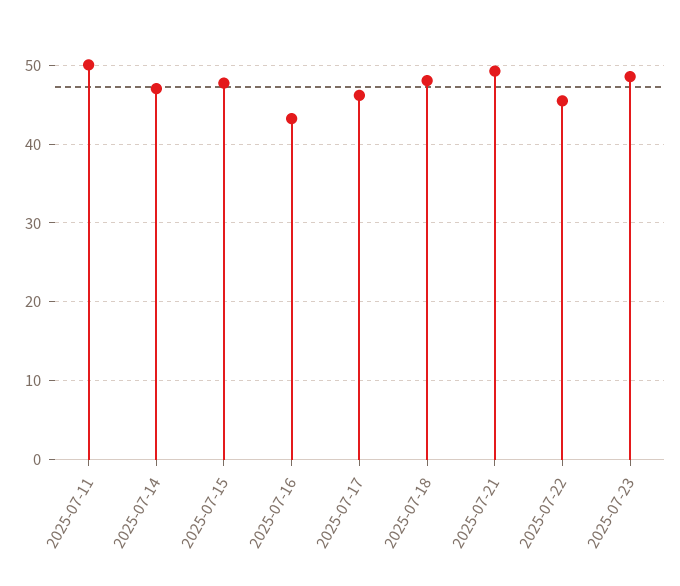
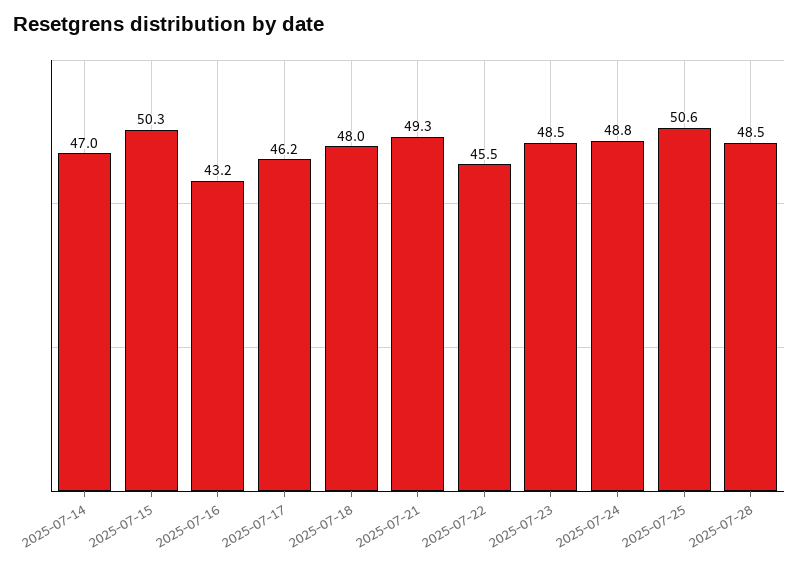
2025-07-11: 50 -> none
2025-07-15: 48 -> 50.3
2025-07-24: none -> 48.8
2025-07-25: none -> 50.6
2025-07-28: none -> 48.5

